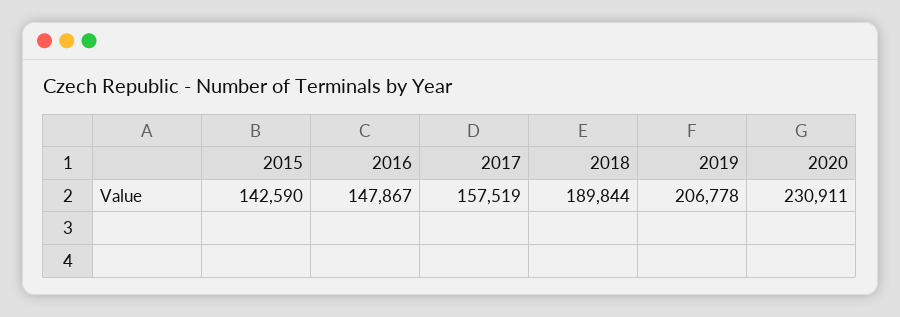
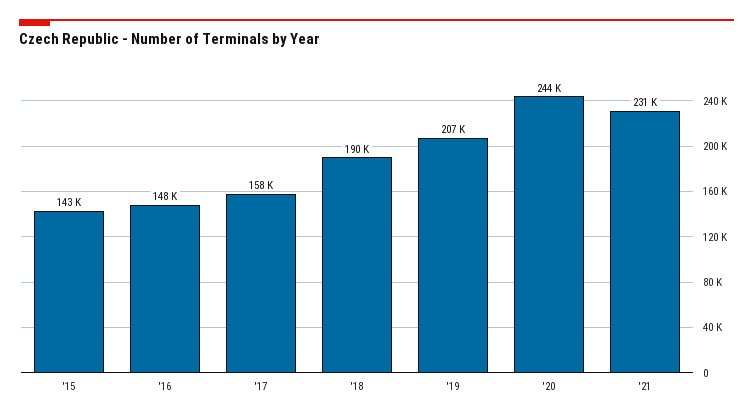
2020: 230911 -> 244000
'21: none -> 231000

